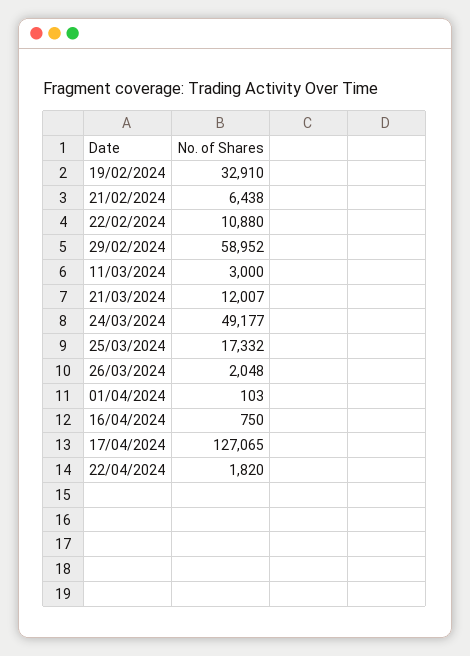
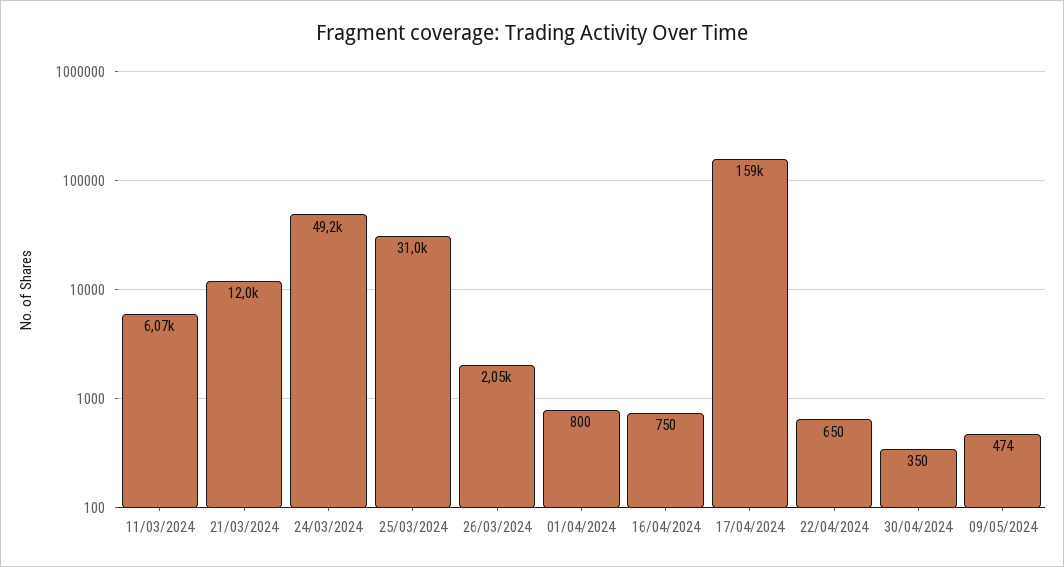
19/02/2024: 32910 -> none
21/02/2024: 6438 -> none
22/02/2024: 10880 -> none
29/02/2024: 58952 -> none
11/03/2024: 3000 -> 6070
25/03/2024: 17332 -> 31000
01/04/2024: 103 -> 800
17/04/2024: 127065 -> 159000
22/04/2024: 1820 -> 650
30/04/2024: none -> 350
09/05/2024: none -> 474

